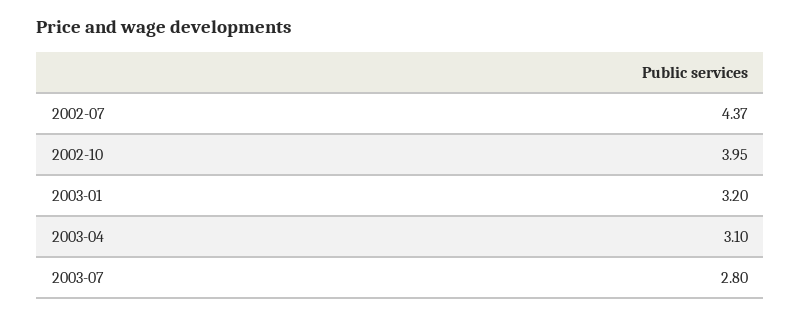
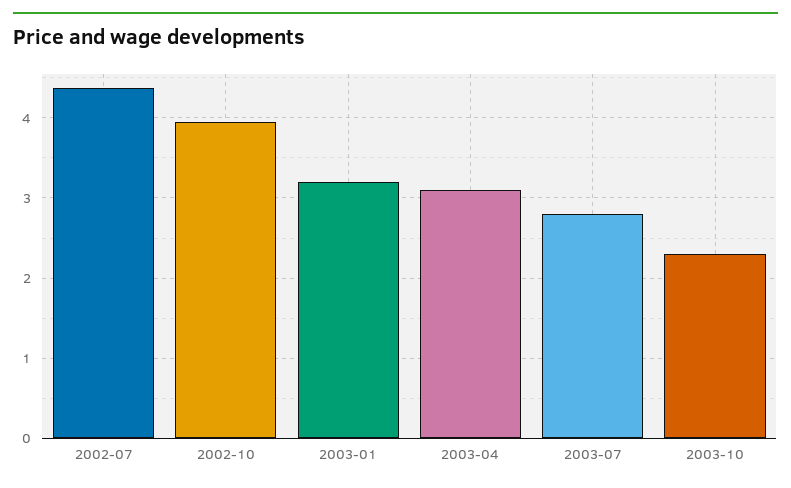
2003-10: none -> 2.3

